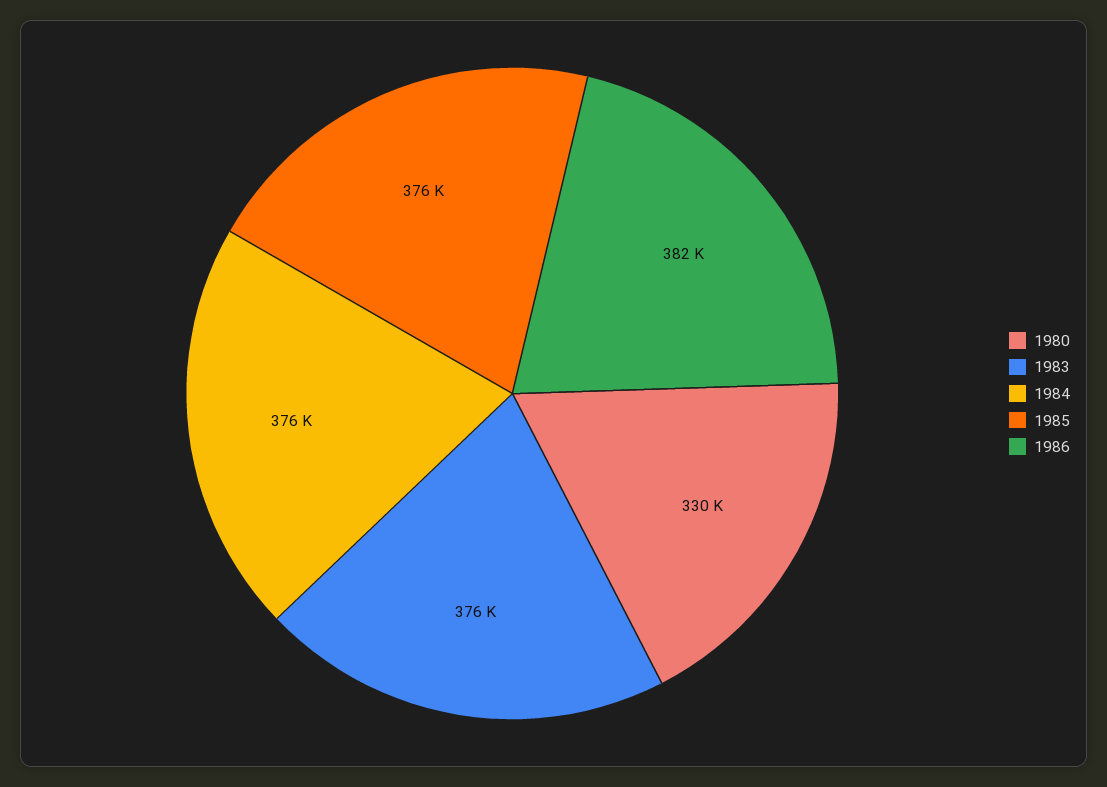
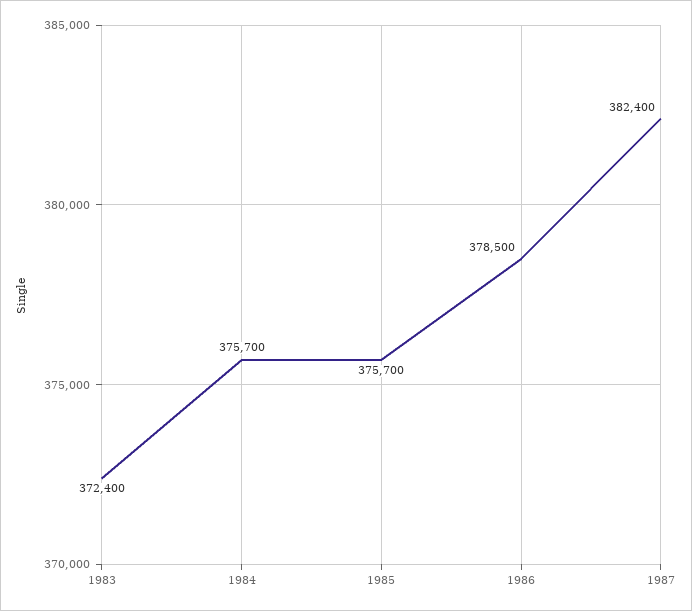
1980: 330000 -> none
1983: 376000 -> 372400
1986: 382000 -> 378500
1987: none -> 382400

